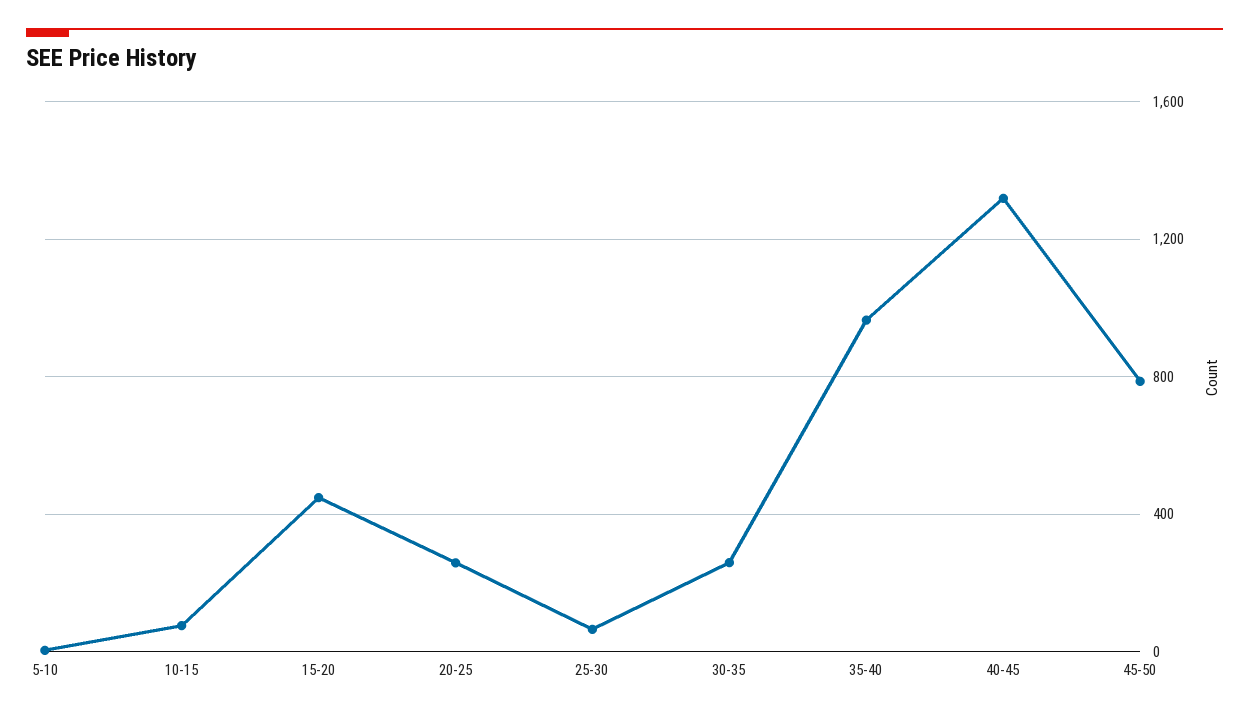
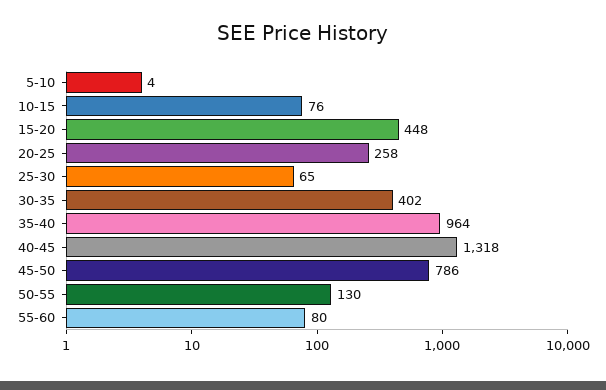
30-35: 250 -> 402
50-55: none -> 130
55-60: none -> 80

